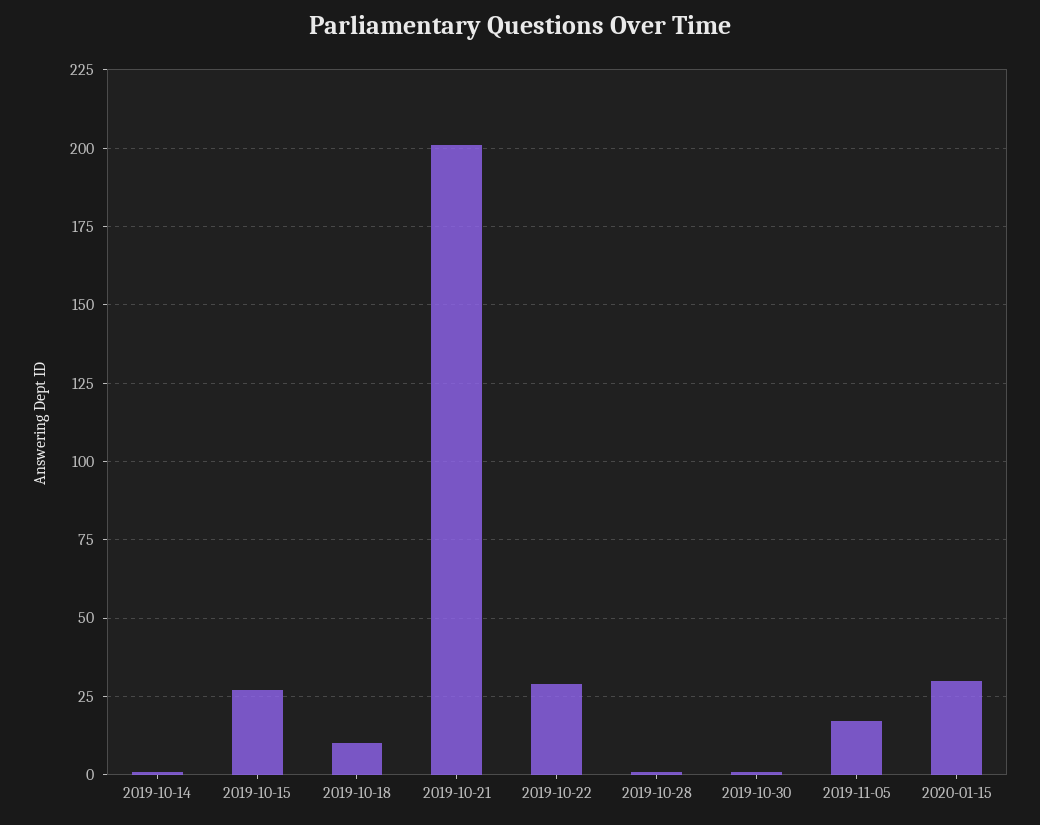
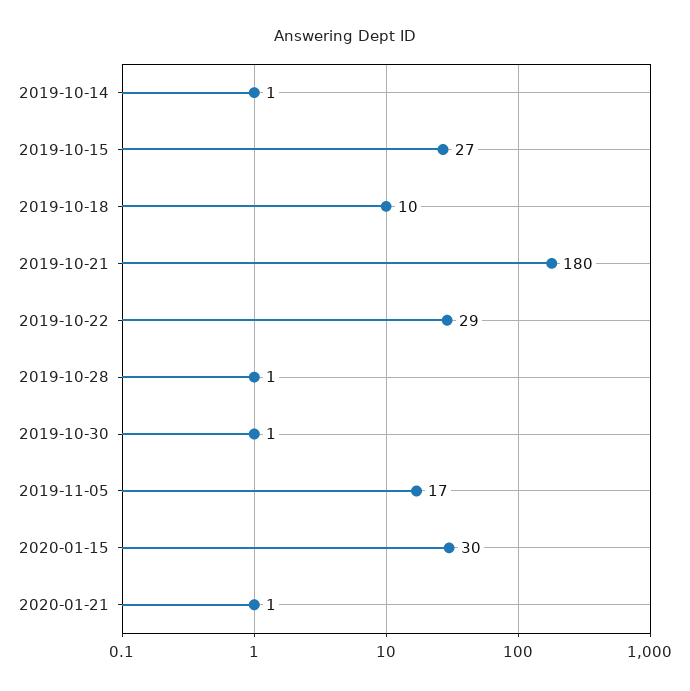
2019-10-21: 200 -> 180
2020-01-21: none -> 1

